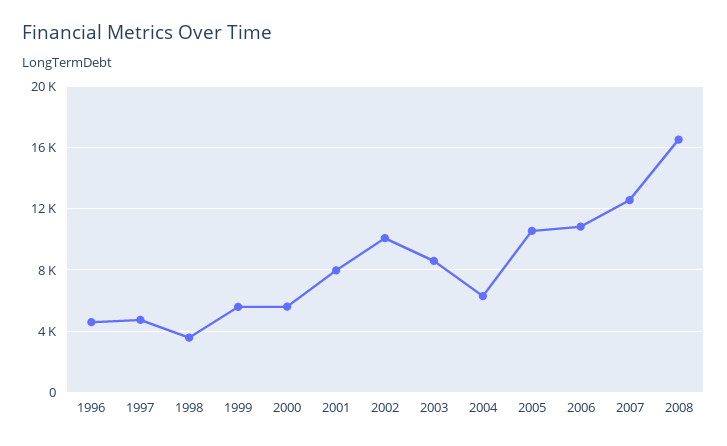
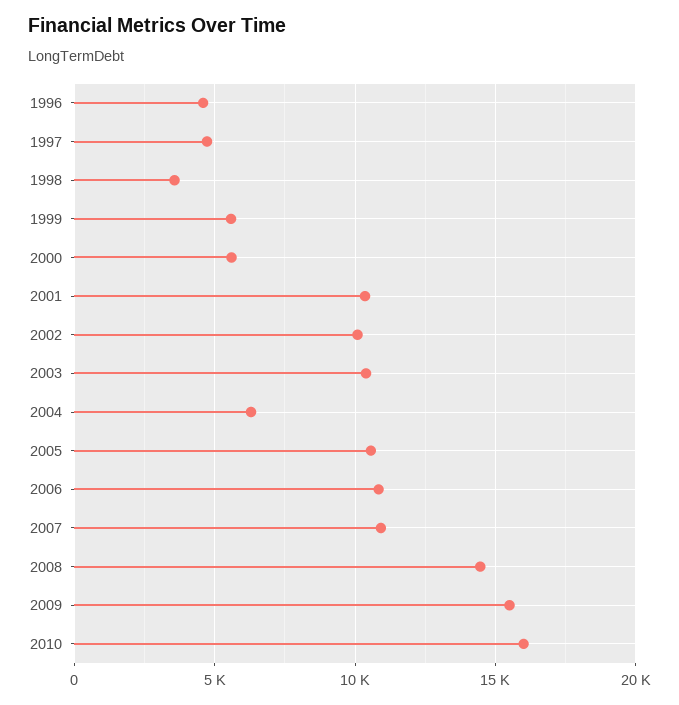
2001: 8000 -> 10500
2003: 8500 -> 10500
2007: 12500 -> 11000
2008: 16500 -> 14500
2009: none -> 15500
2010: none -> 16000

